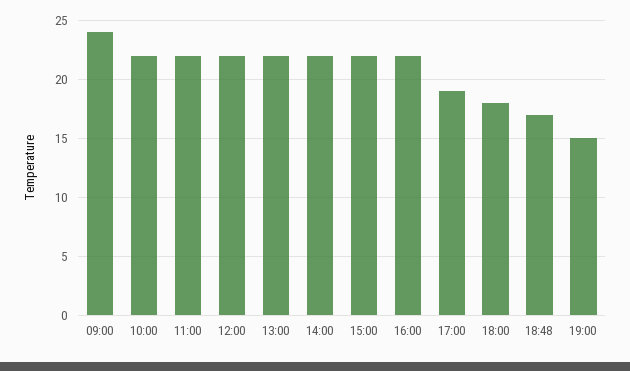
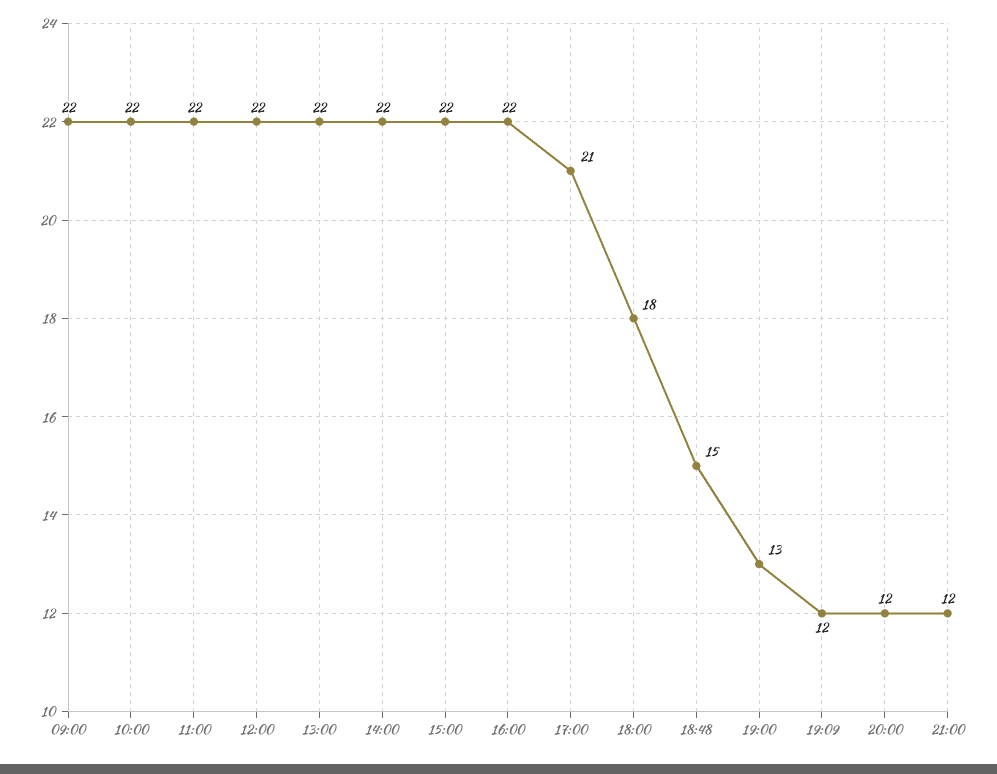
09:00: 24 -> 22
17:00: 19 -> 21
18:48: 17 -> 15
19:00: 15 -> 13
19:09: none -> 12
20:00: none -> 12
21:00: none -> 12

